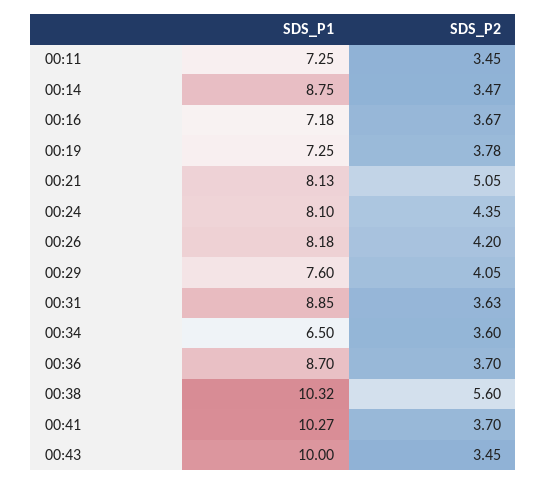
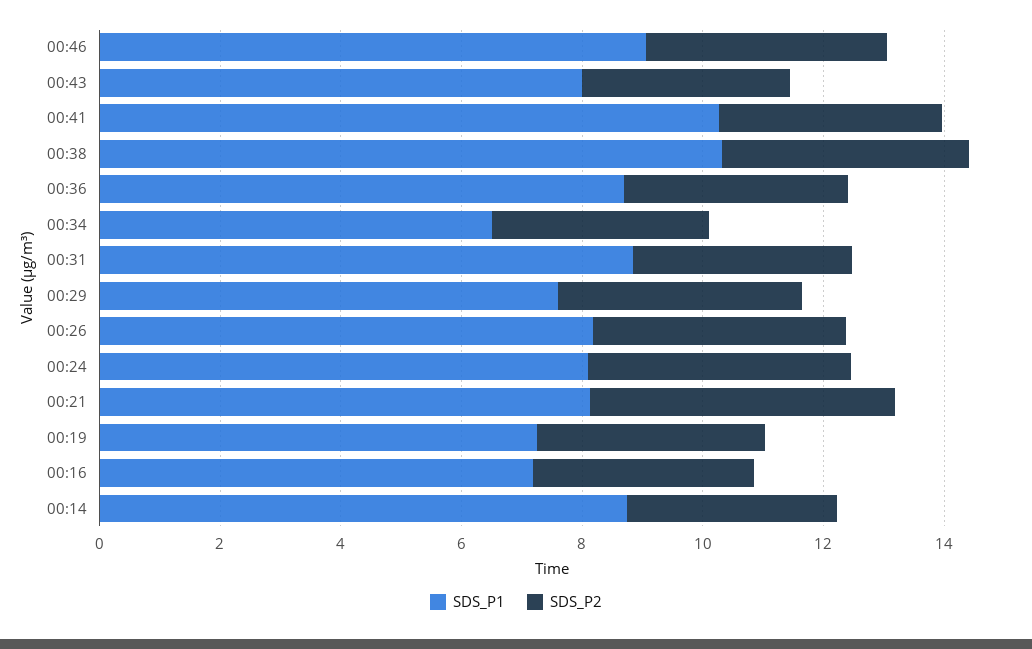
SDS_P1, 00:11: 7.25 -> none
SDS_P2, 00:11: 3.45 -> none
SDS_P2, 00:38: 5.6 -> 4
SDS_P1, 00:43: 10 -> 8
SDS_P1, 00:46: none -> 9
SDS_P2, 00:46: none -> 4

